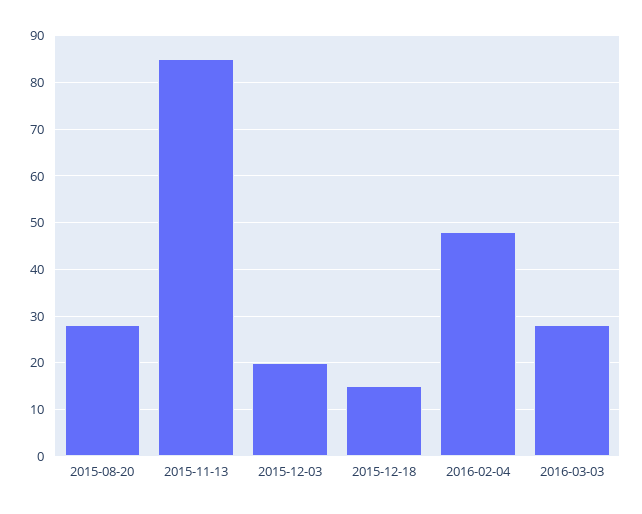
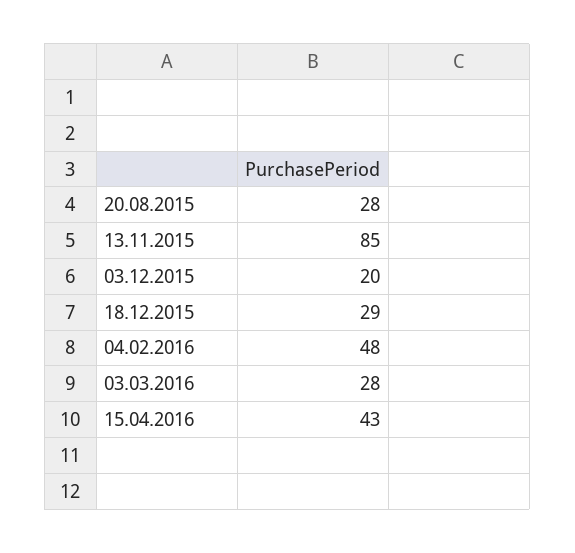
2015-12-18: 15 -> 29
15.04.2016: none -> 43

